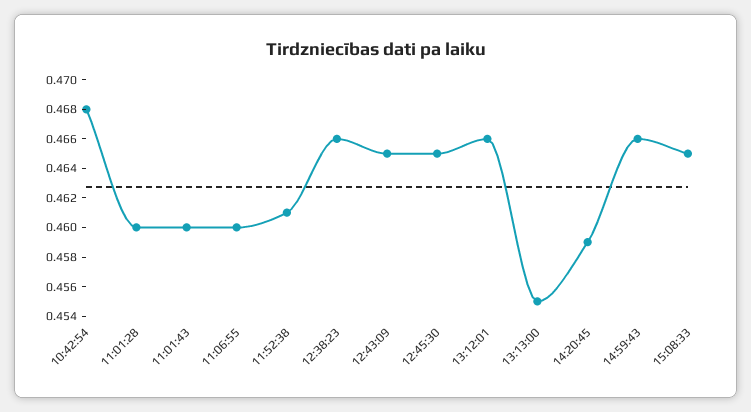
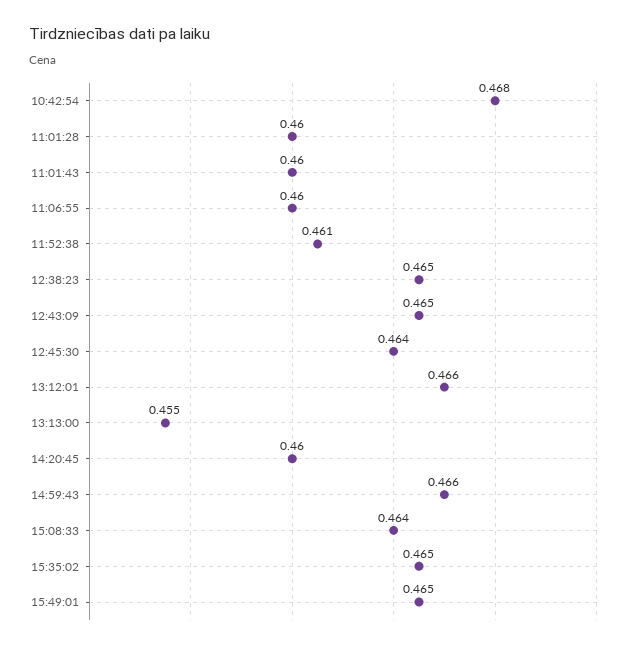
12:38:23: 0.466 -> 0.465
12:45:30: 0.465 -> 0.464
14:20:45: 0.459 -> 0.46
15:08:33: 0.465 -> 0.464
15:35:02: none -> 0.465
15:49:01: none -> 0.465

